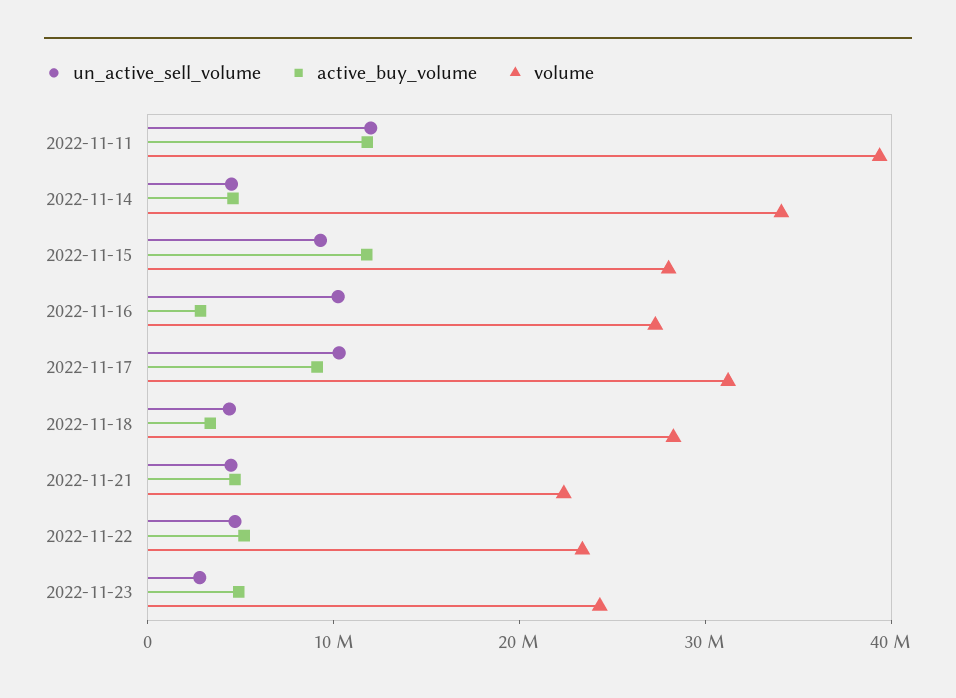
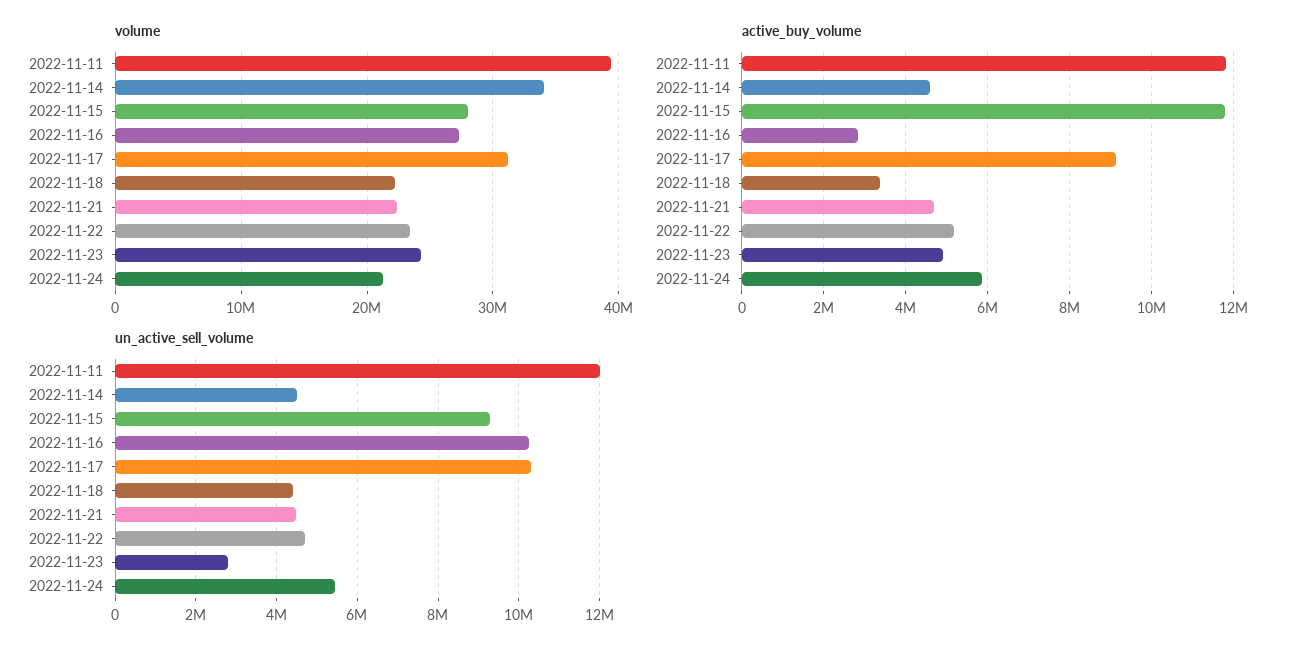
volume, 2022-11-18: 28000000 -> 22000000
volume, 2022-11-24: none -> 21000000
active_buy_volume, 2022-11-24: none -> 5800000
un_active_sell_volume, 2022-11-24: none -> 5400000

